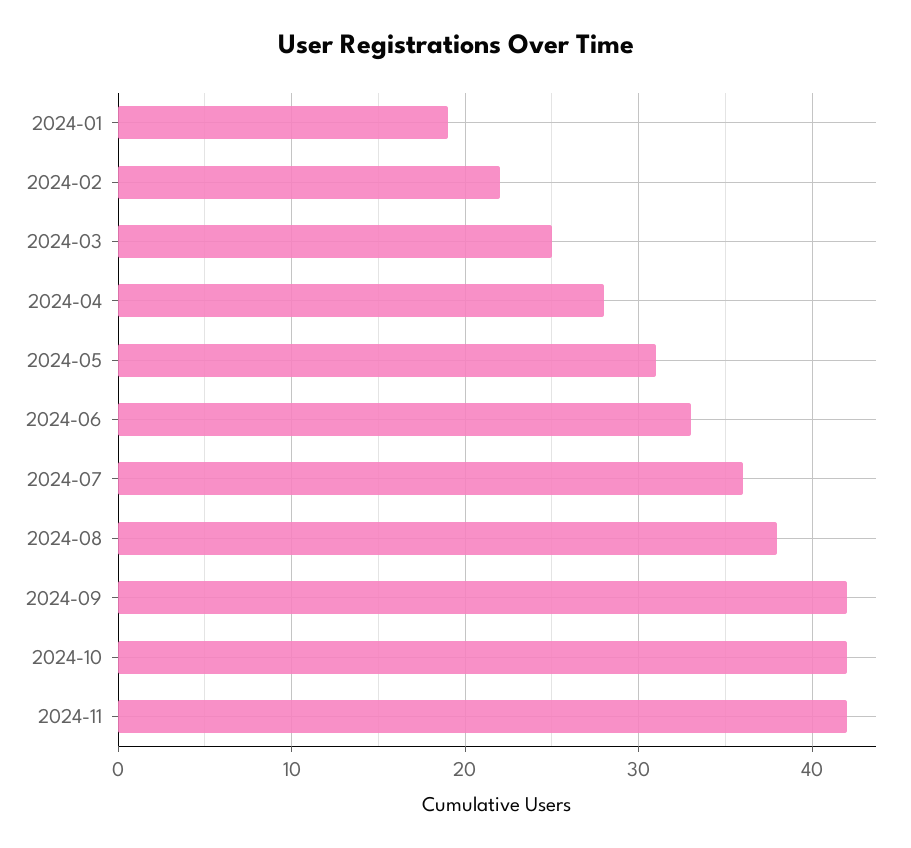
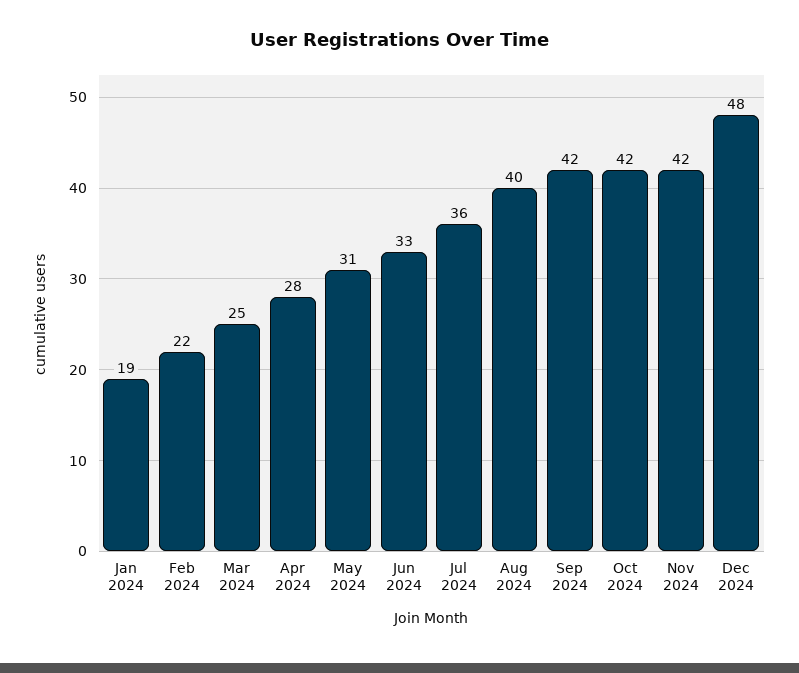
2024-08: 38 -> 40
Dec 2024: none -> 48

